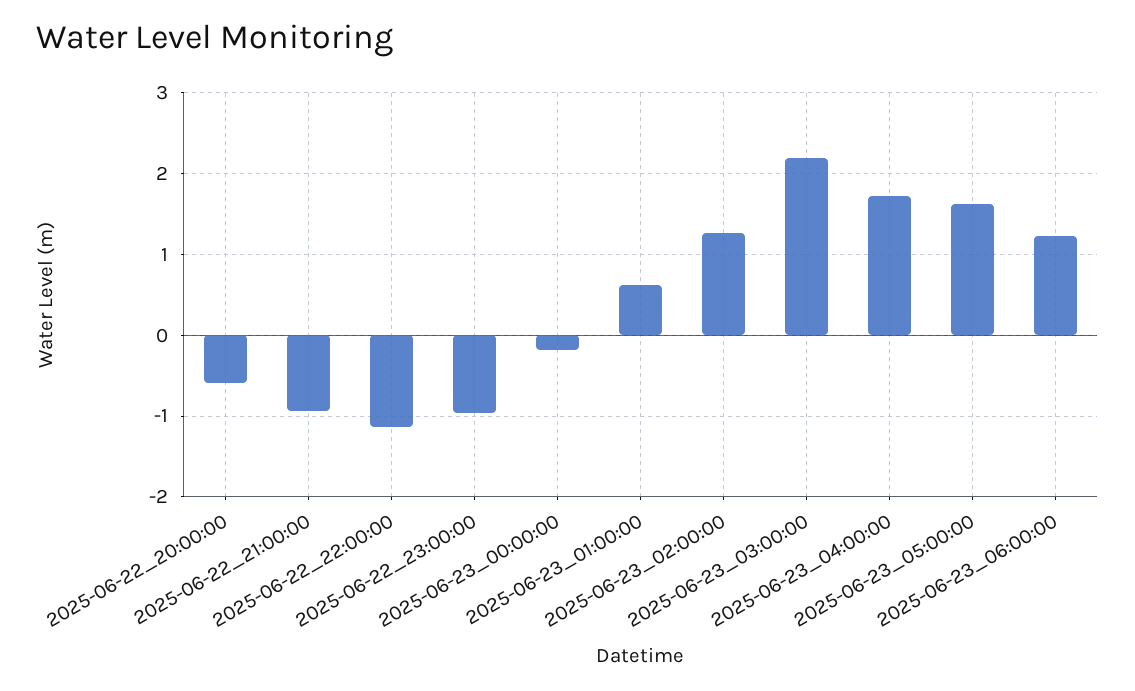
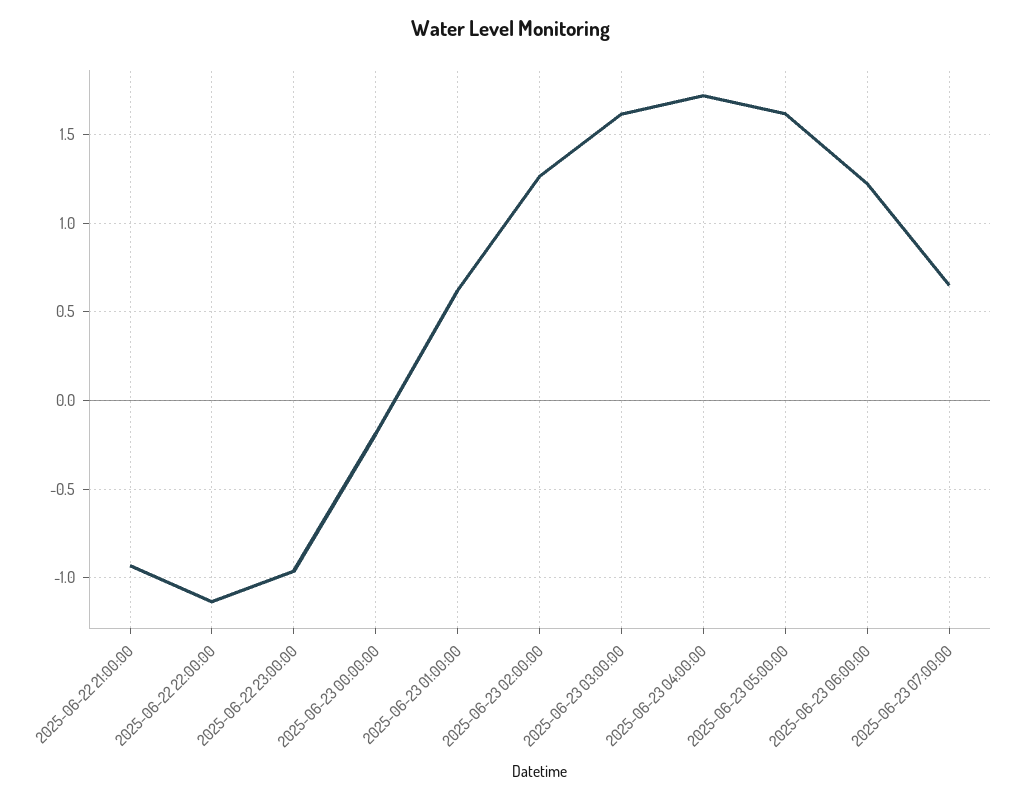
2025-06-22_20:00:00: -0.6 -> none
2025-06-23_03:00:00: 2.2 -> 1.6
2025-06-23 07:00:00: none -> 0.65

